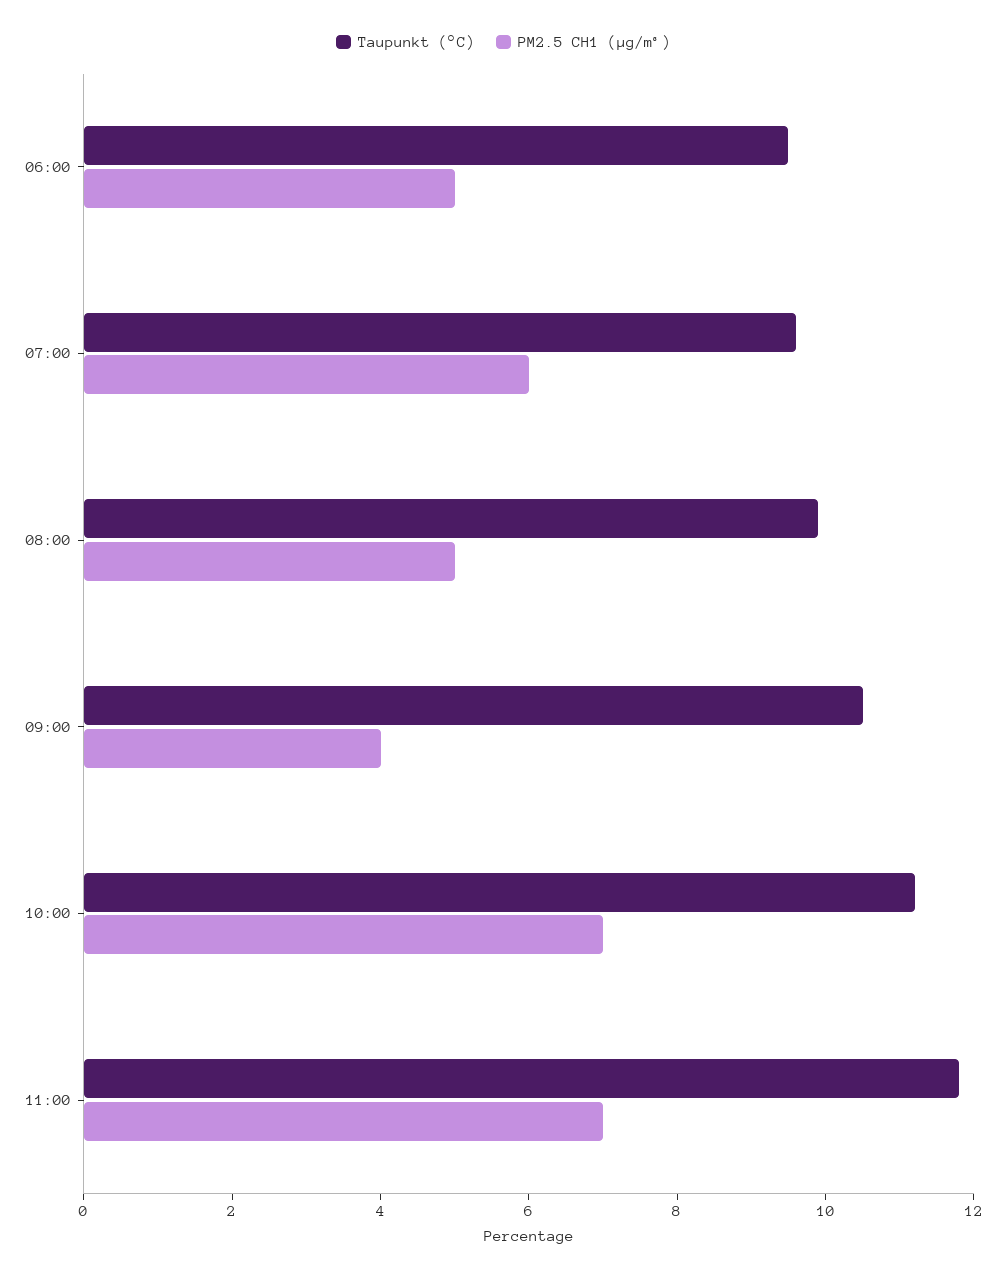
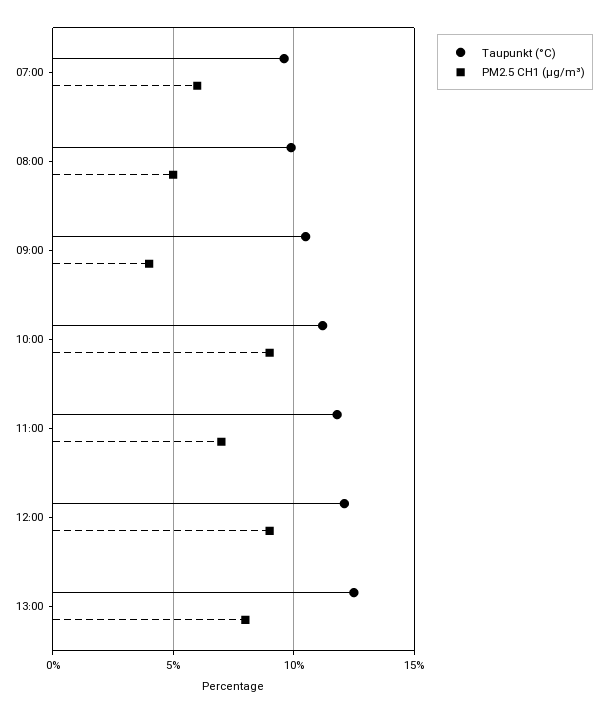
Taupunkt (°C), 06:00: 9.5 -> none
PM2.5 CH1 (µg/m³), 06:00: 5 -> none
PM2.5 CH1 (µg/m³), 10:00: 7 -> 9
Taupunkt (°C), 12:00: none -> 12
PM2.5 CH1 (µg/m³), 12:00: none -> 9
Taupunkt (°C), 13:00: none -> 12.5
PM2.5 CH1 (µg/m³), 13:00: none -> 8

